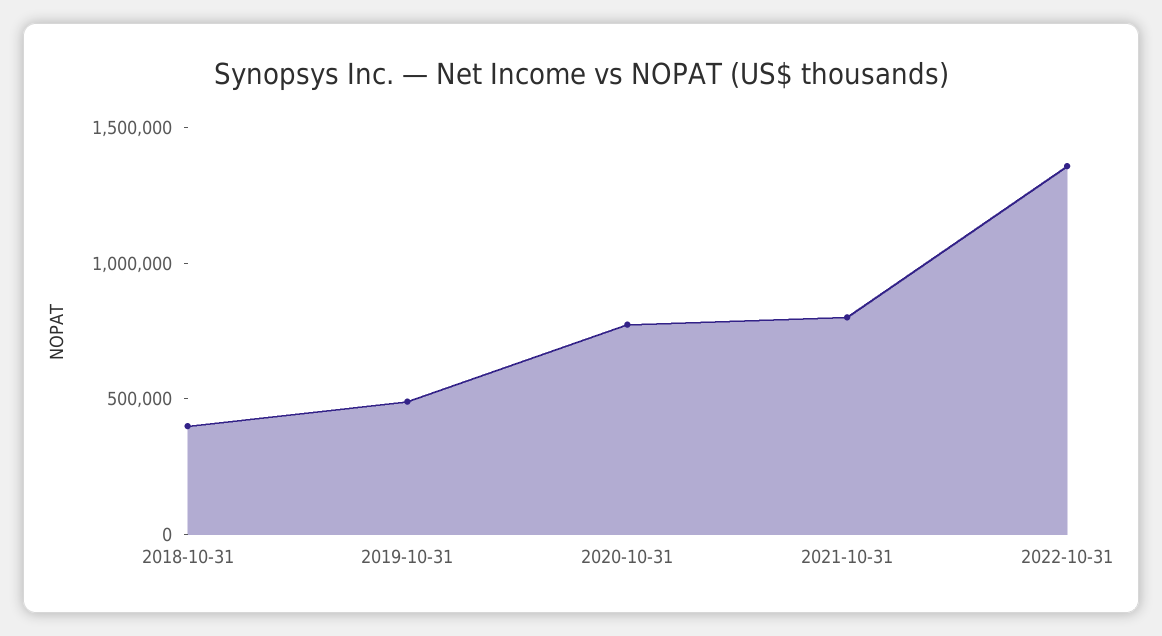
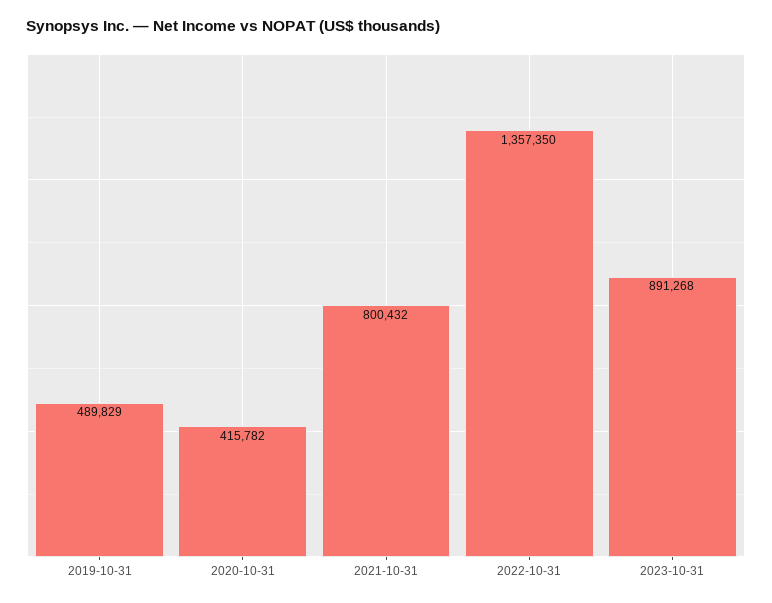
2018-10-31: 400000 -> none
2020-10-31: 800000 -> 415782
2023-10-31: none -> 891268

